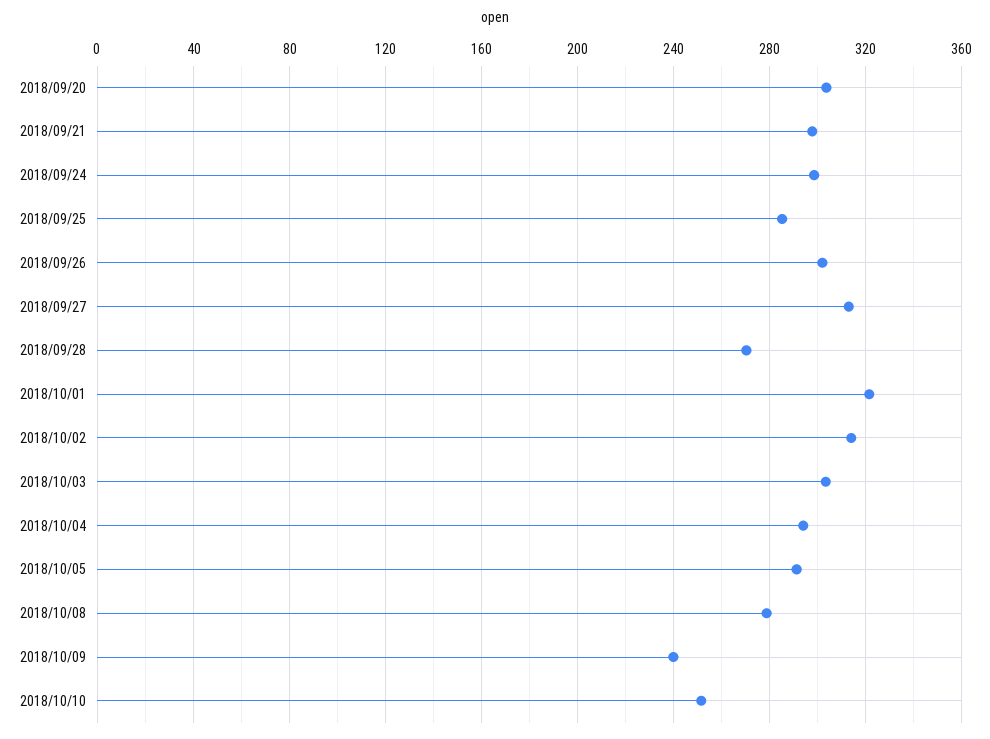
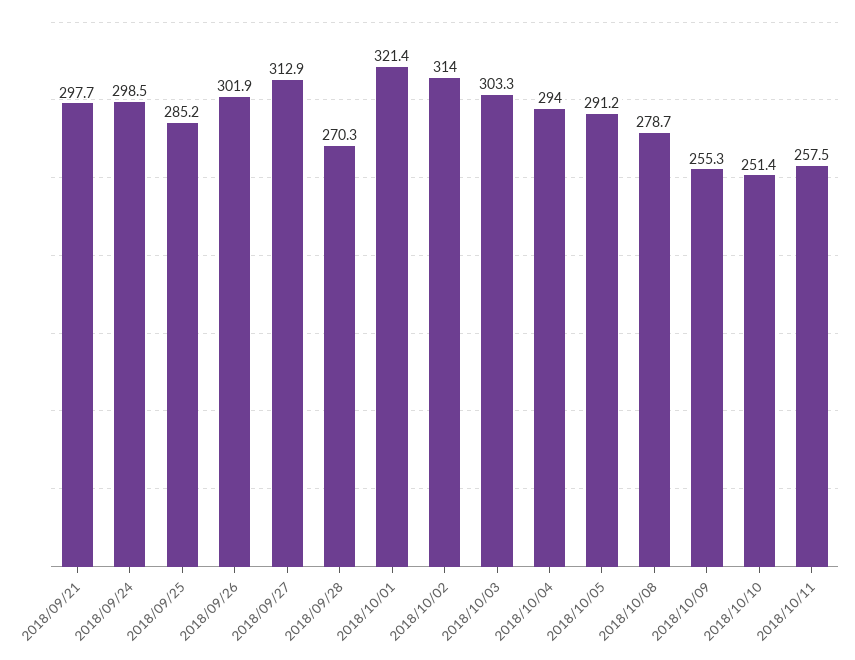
2018/09/20: 305 -> none
2018/10/09: 240 -> 255.3
2018/10/11: none -> 257.5

